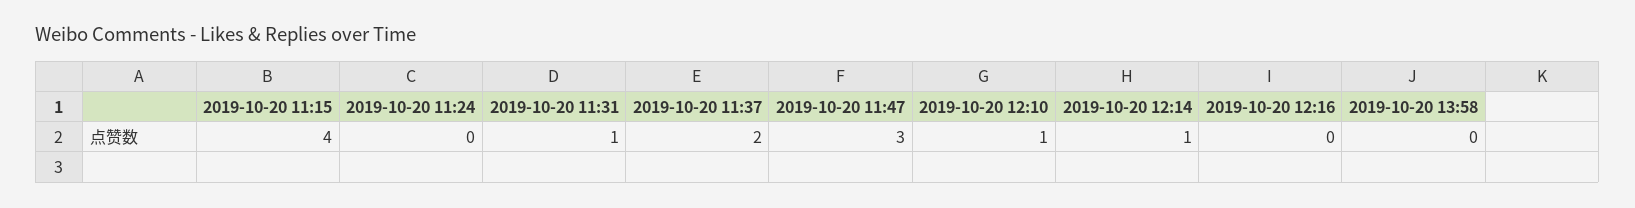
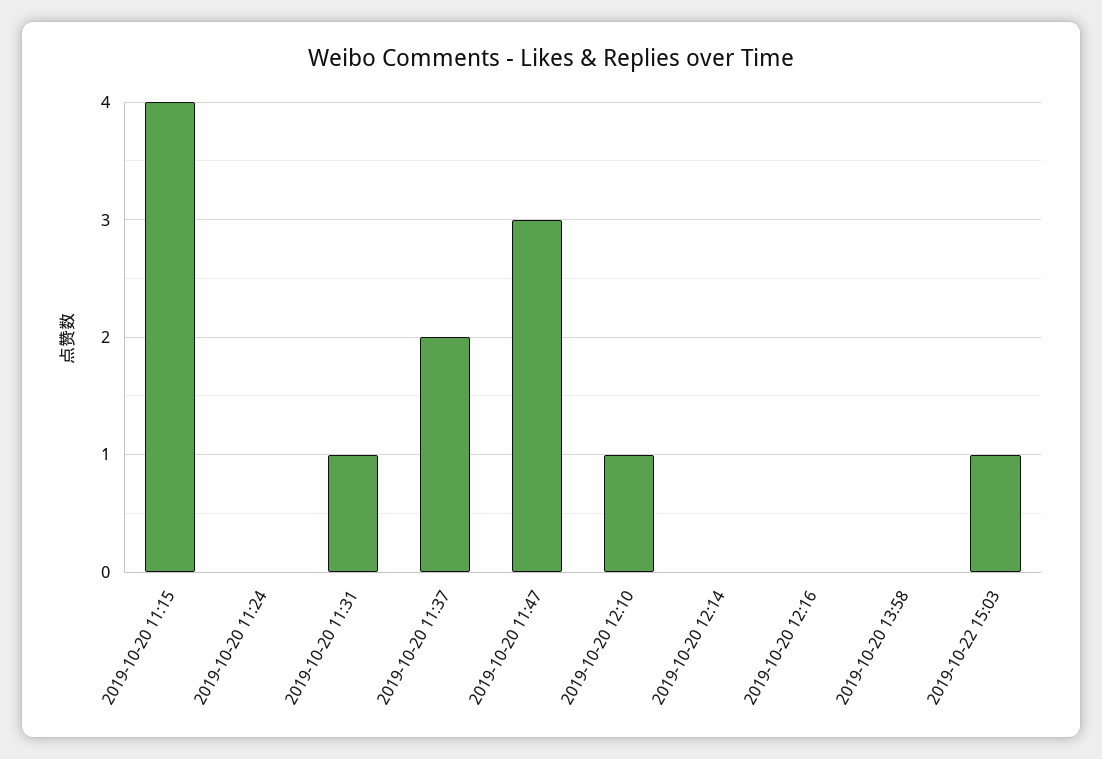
2019-10-20 12:14: 1 -> 0
2019-10-22 15:03: none -> 1

